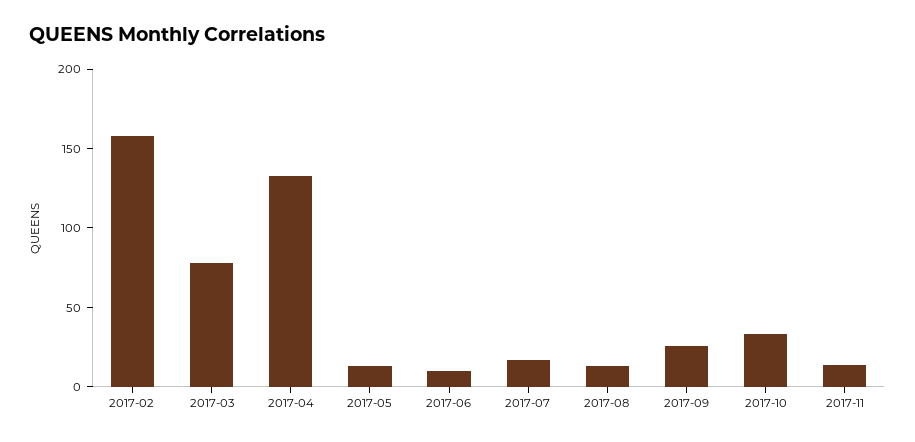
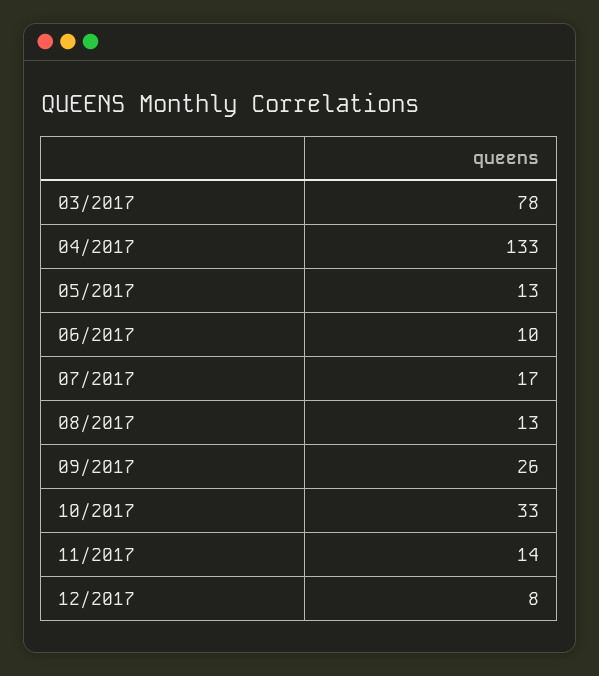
2017-02: 160 -> none
12/2017: none -> 8

